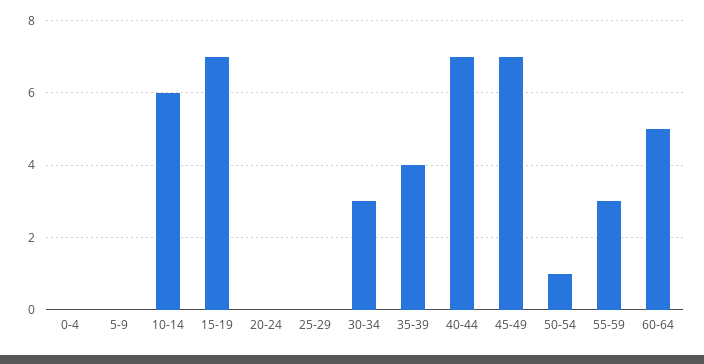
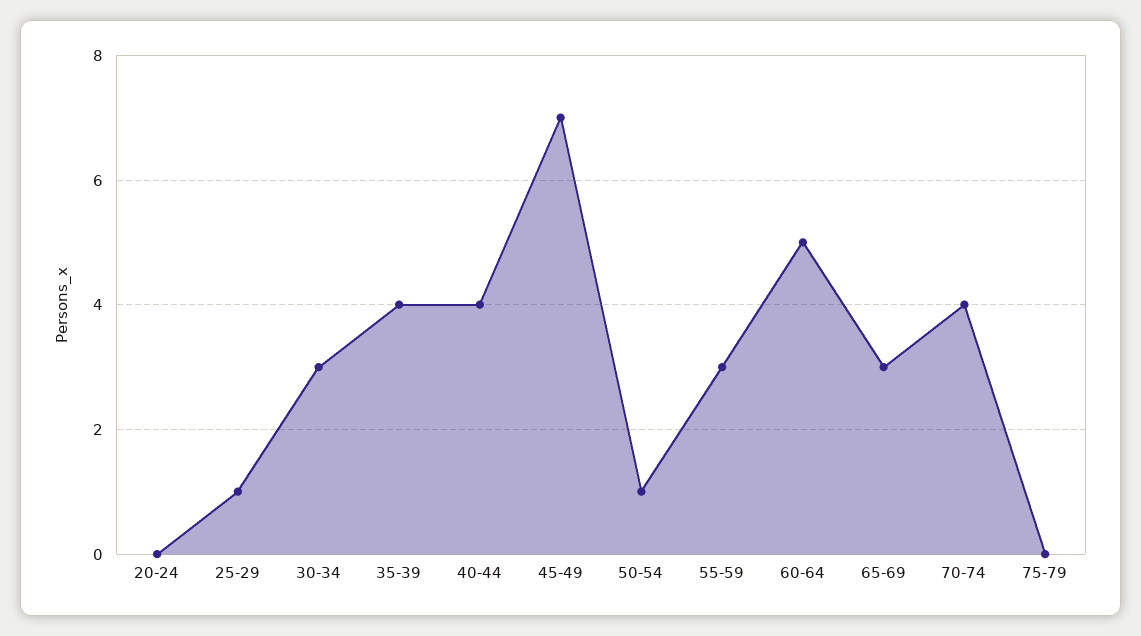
0-4: 0 -> none
5-9: 0 -> none
10-14: 6 -> none
15-19: 7 -> none
25-29: 0 -> 1
40-44: 7 -> 4
65-69: none -> 3
70-74: none -> 4
75-79: none -> 0

